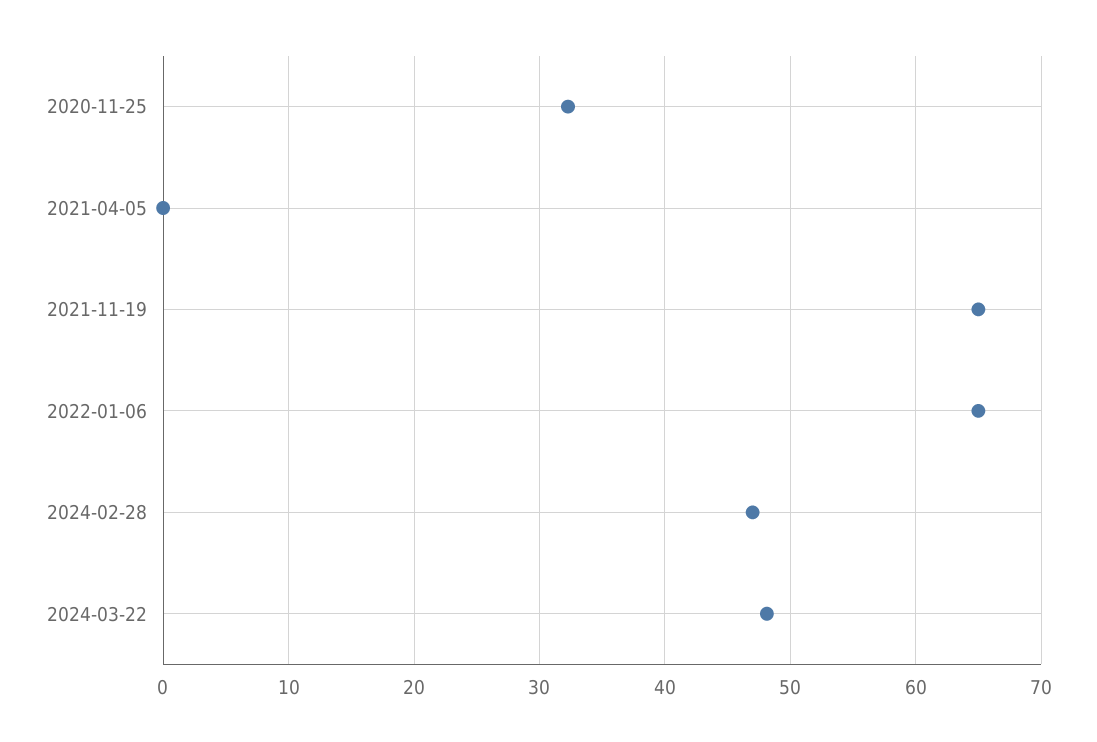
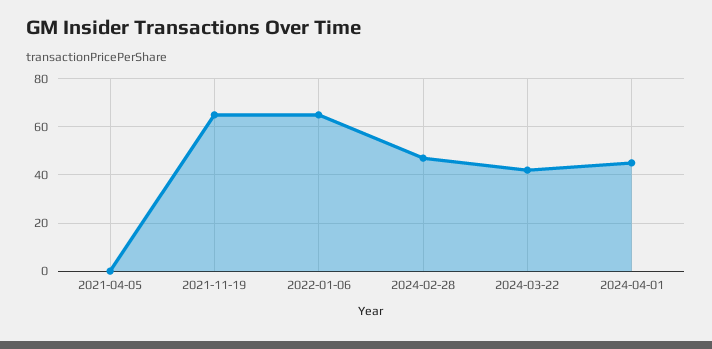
2020-11-25: 32 -> none
2024-03-22: 48 -> 42.5
2024-04-01: none -> 45

